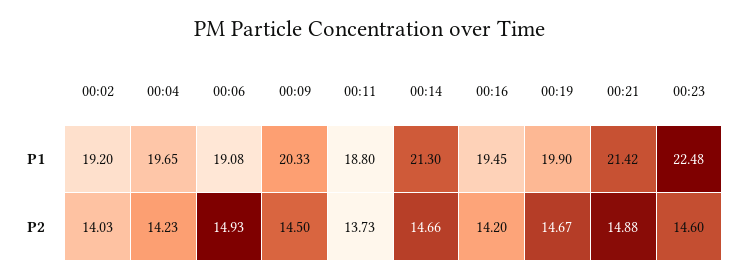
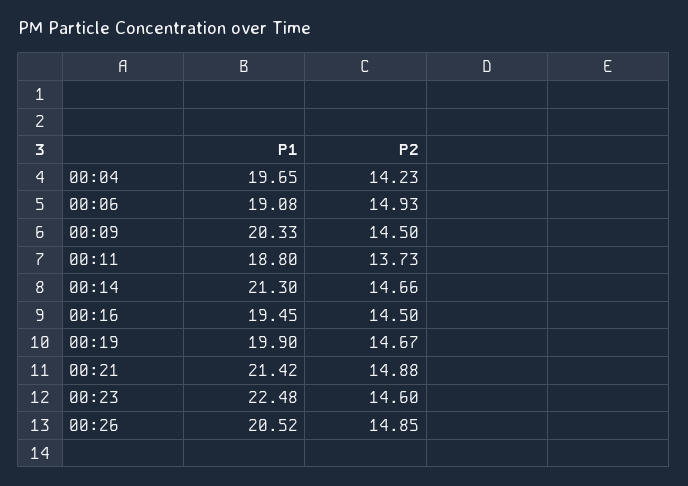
00:02, P1: 19.2 -> none
00:02, P2: 14.03 -> none
00:16, P2: 14.2 -> 14.5
00:26, P1: none -> 20.52
00:26, P2: none -> 14.85

